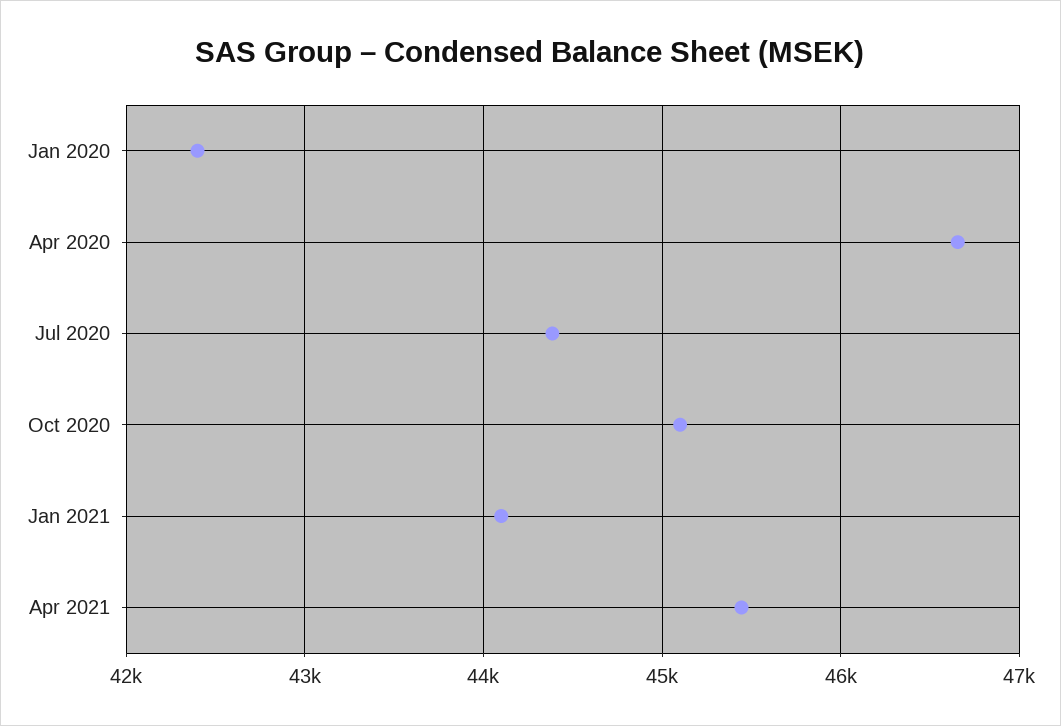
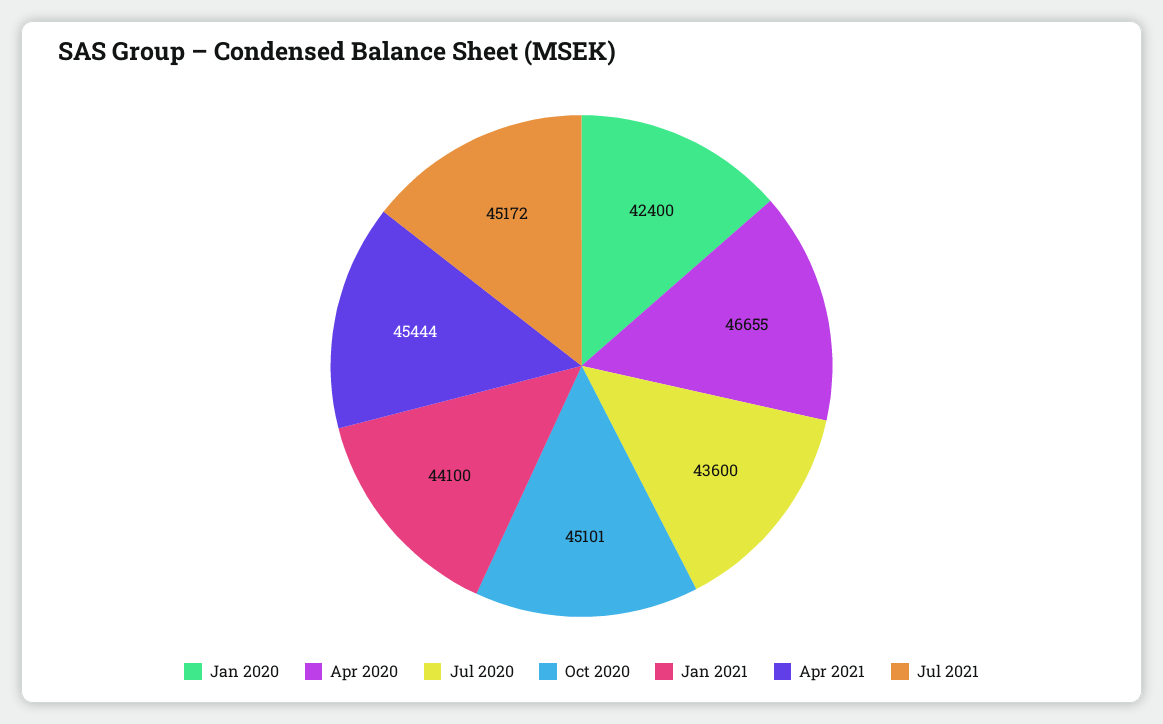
Jul 2020: 44400 -> 43600
Jul 2021: none -> 45172

